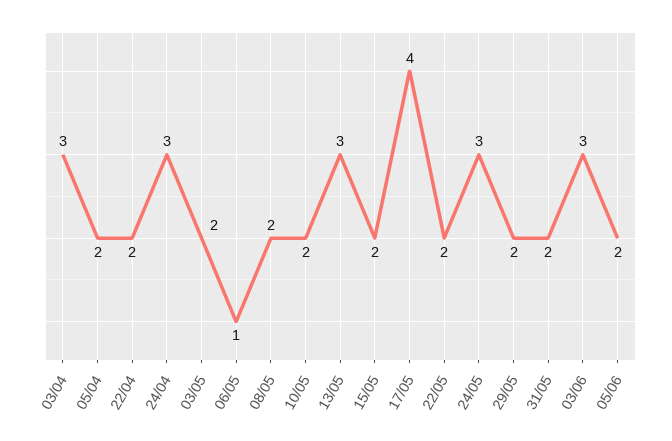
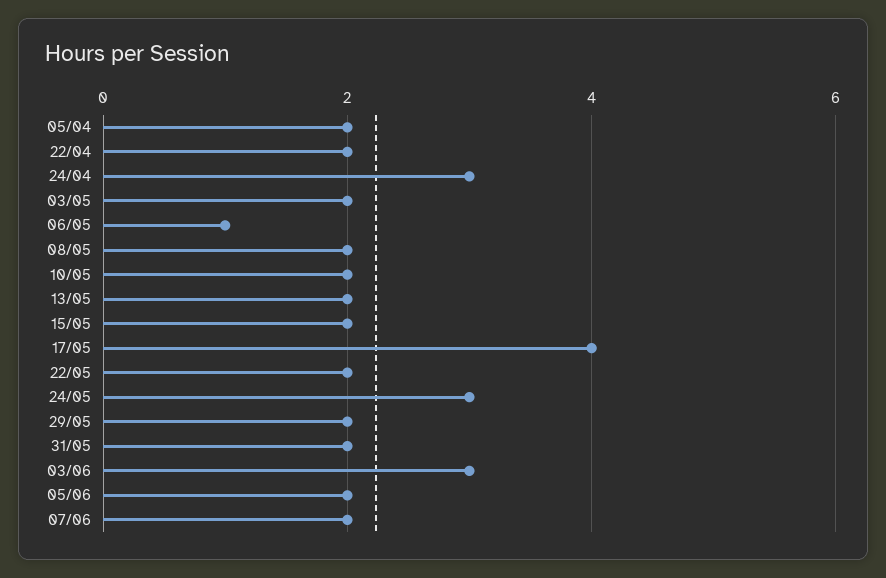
03/04: 3 -> none
13/05: 3 -> 2
07/06: none -> 2

